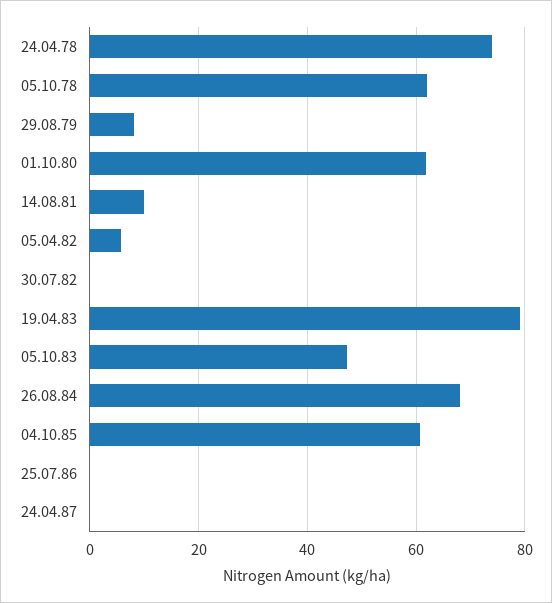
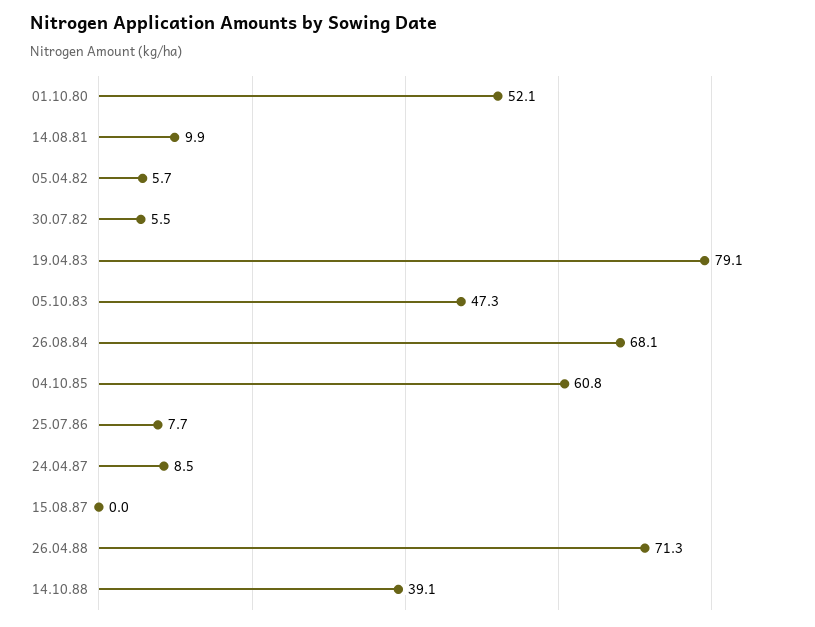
24.04.78: 74 -> none
05.10.78: 62 -> none
29.08.79: 8 -> none
01.10.80: 62 -> 52.1
30.07.82: 0 -> 5.5
25.07.86: 0 -> 7.7
24.04.87: 0 -> 8.5
15.08.87: none -> 0
26.04.88: none -> 71.3
14.10.88: none -> 39.1

